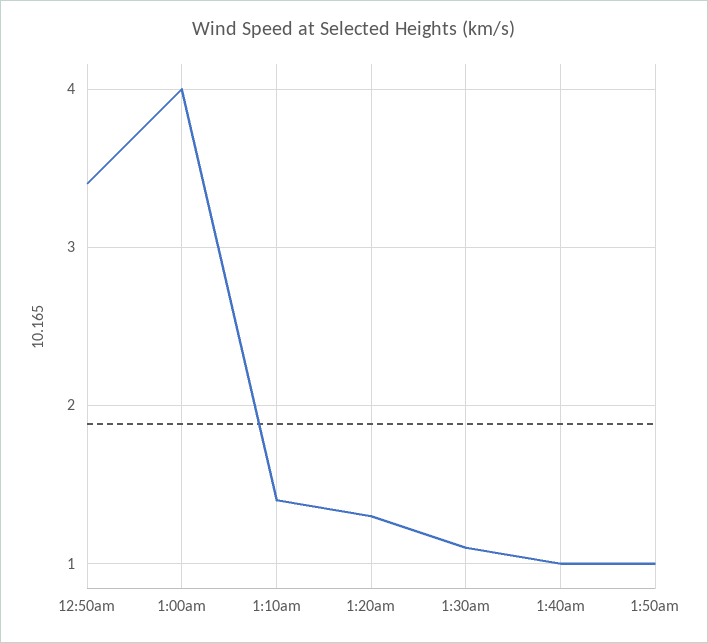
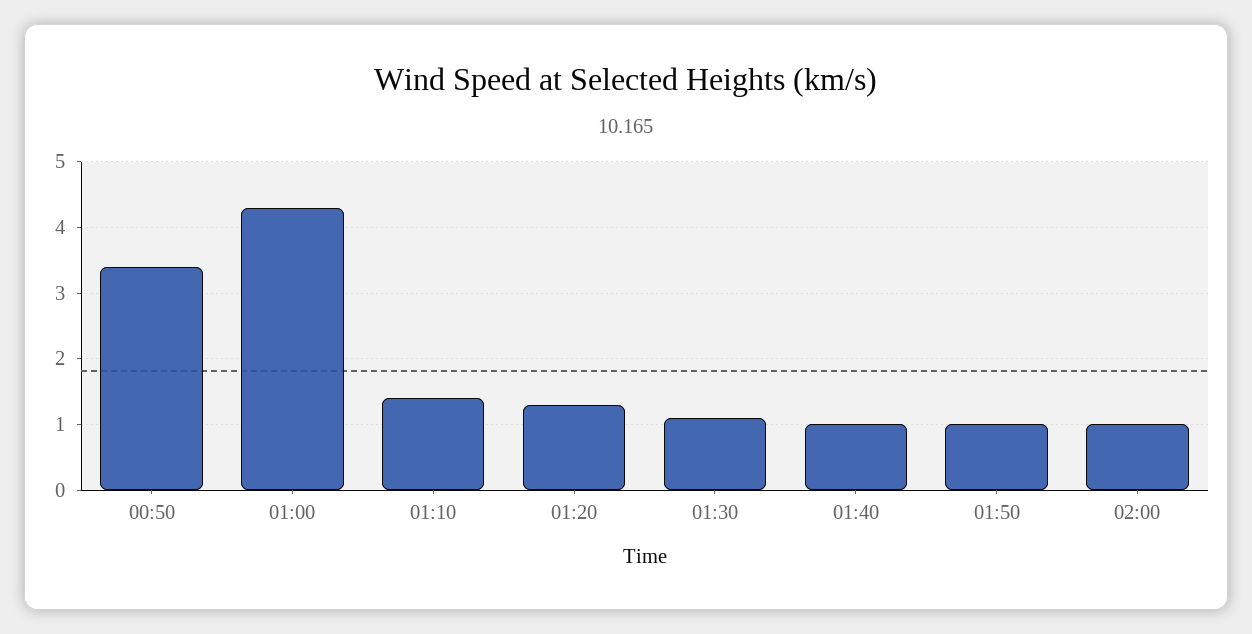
1:00am: 4 -> 4.3
02:00: none -> 1

